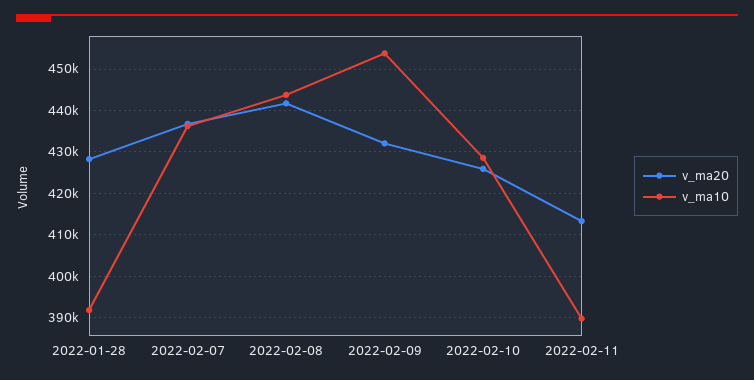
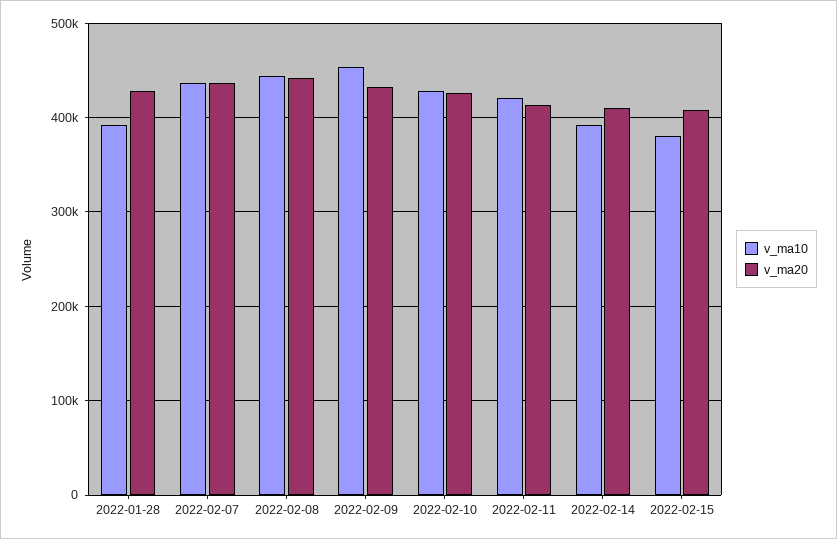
v_ma10, 2022-02-11: 390000 -> 420000
v_ma10, 2022-02-14: none -> 390000
v_ma20, 2022-02-14: none -> 410000
v_ma10, 2022-02-15: none -> 380000
v_ma20, 2022-02-15: none -> 410000

